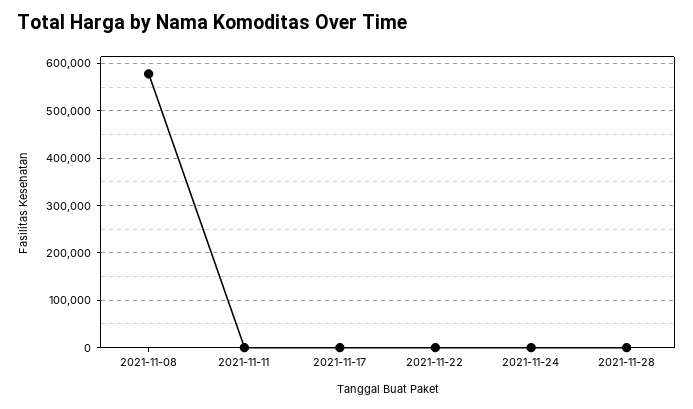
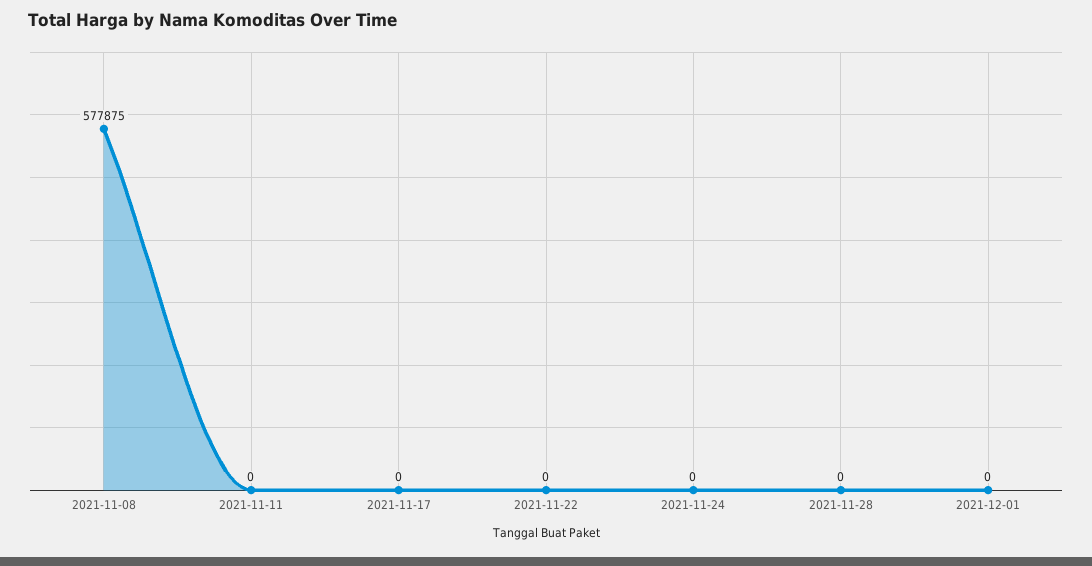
2021-12-01: none -> 0

